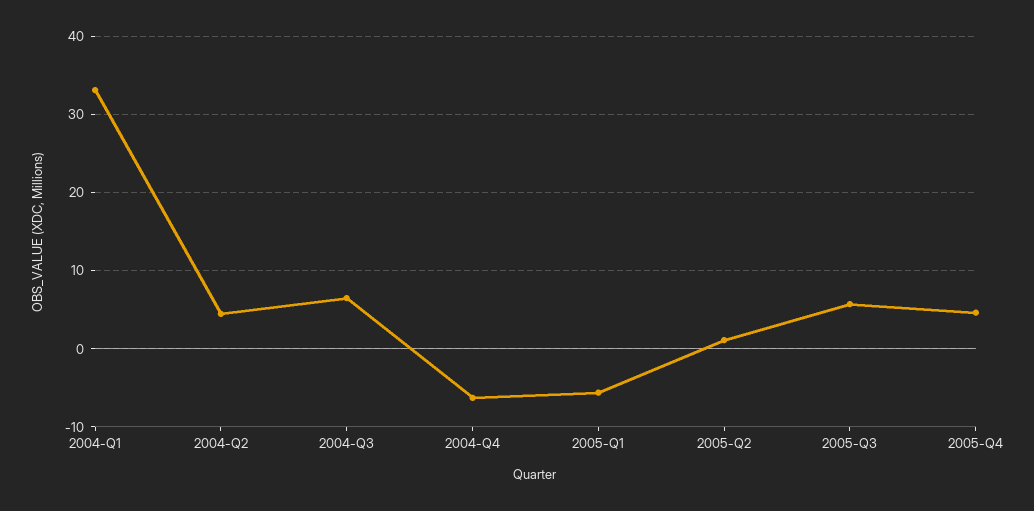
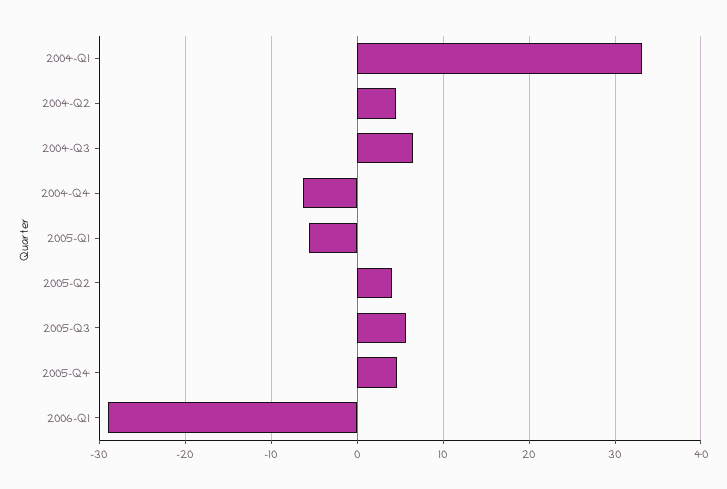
2005-Q2: 1 -> 4
2006-Q1: none -> -29

